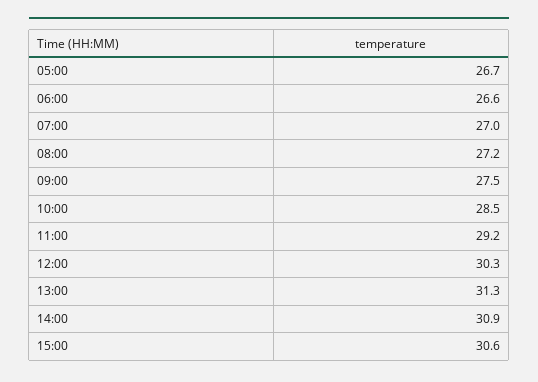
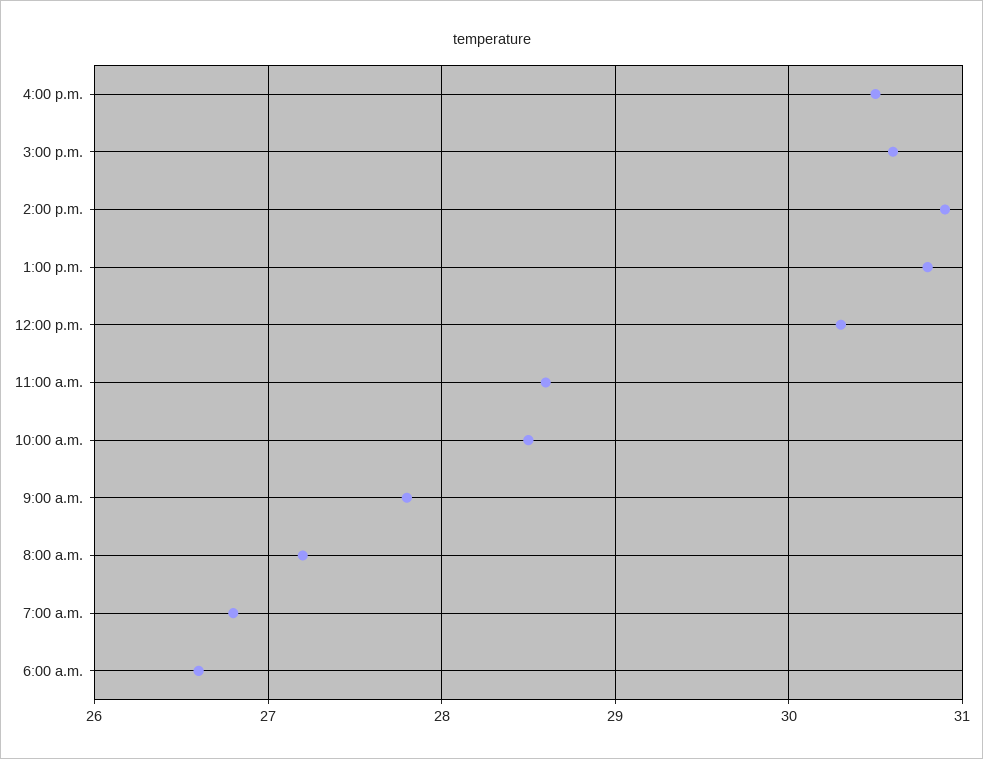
05:00: 26.7 -> none
07:00: 27 -> 26.8
09:00: 27.5 -> 27.8
11:00: 29.2 -> 28.6
13:00: 31.3 -> 30.8
4:00 p.m.: none -> 30.5

